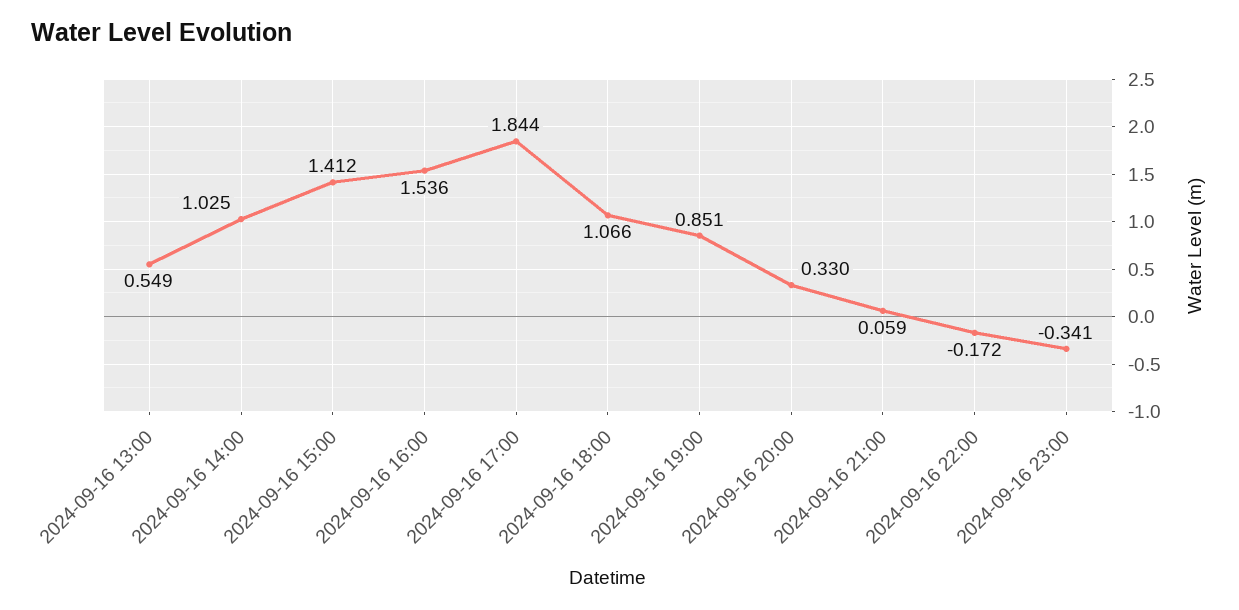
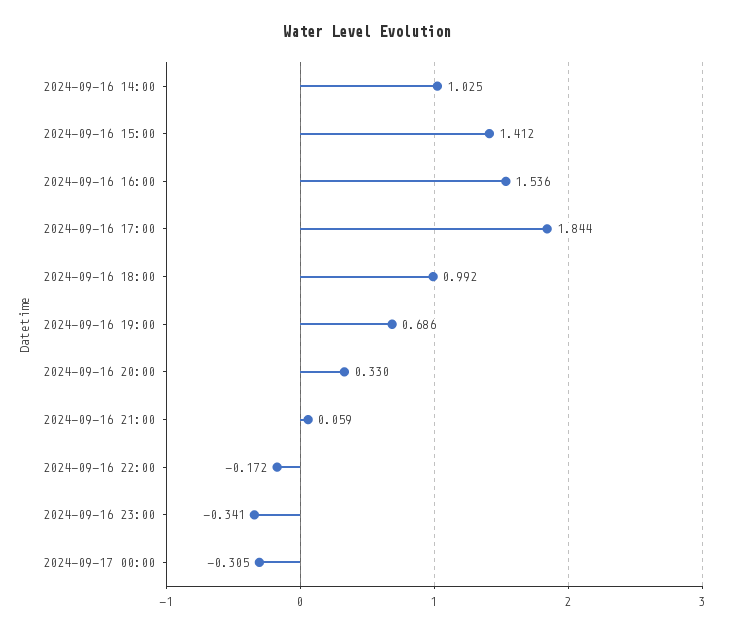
2024-09-16 13:00: 0.549 -> none
2024-09-16 18:00: 1.066 -> 0.992
2024-09-16 19:00: 0.851 -> 0.686
2024-09-17 00:00: none -> -0.305

